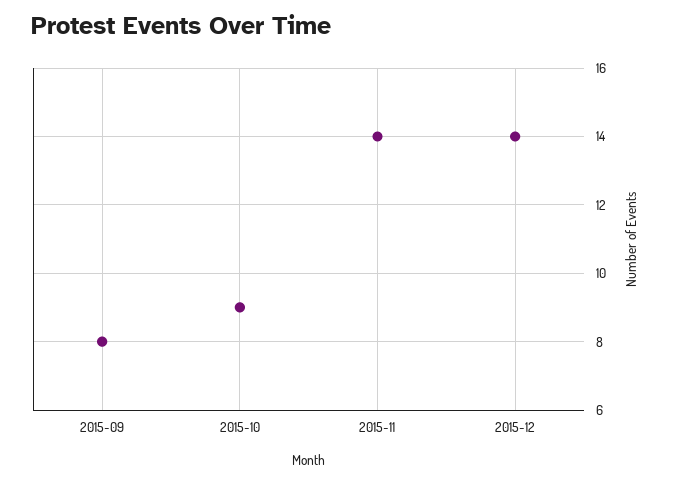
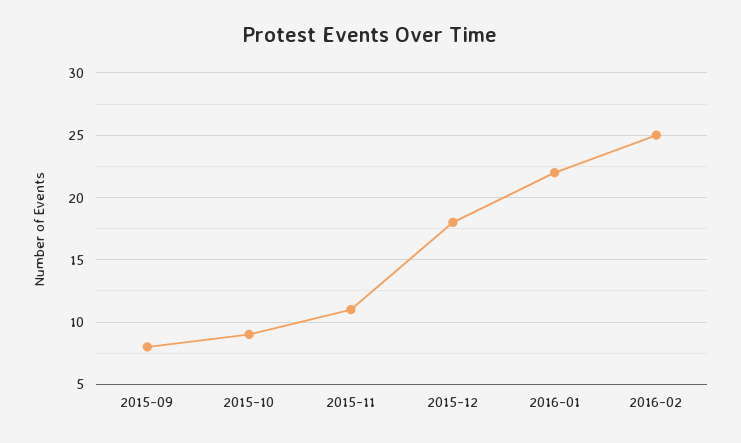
2015-11: 14 -> 11
2015-12: 14 -> 18
2016-01: none -> 22
2016-02: none -> 25

